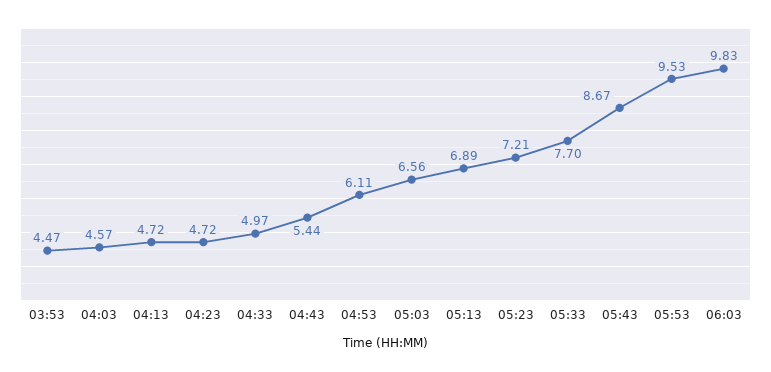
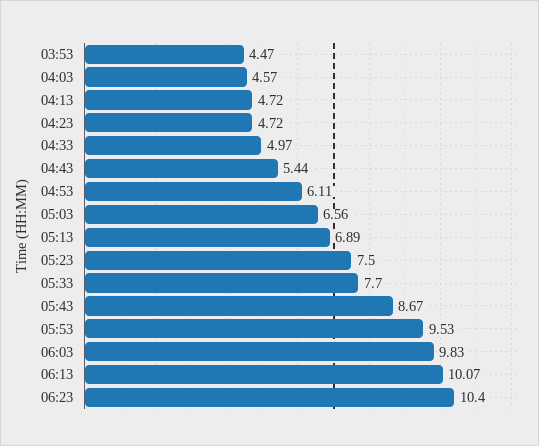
05:23: 7.21 -> 7.5
06:13: none -> 10.07
06:23: none -> 10.4

